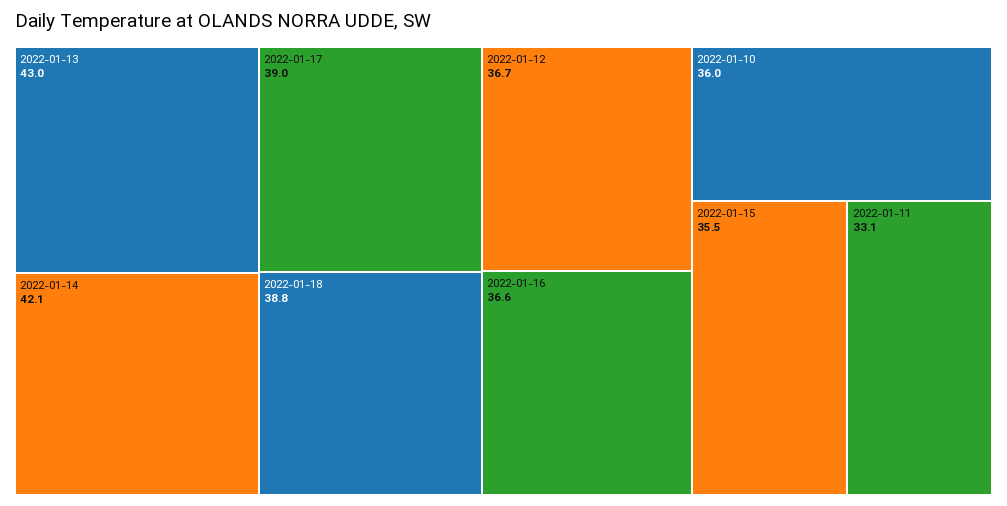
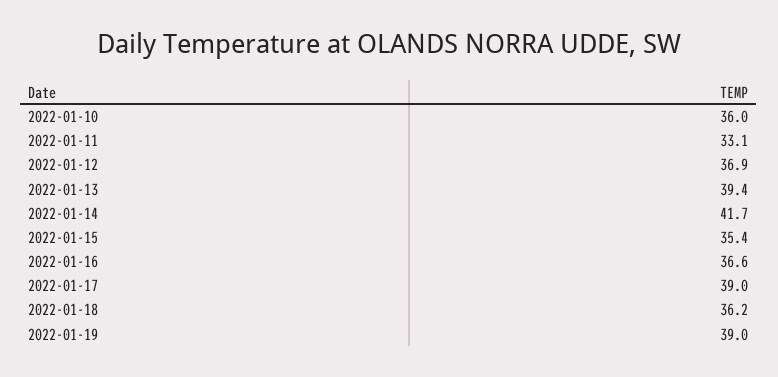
2022-01-13: 43 -> 39.4
2022-01-14: 42.1 -> 41.7
2022-01-18: 38.8 -> 36.2
2022-01-12: 36.7 -> 36.9
2022-01-15: 35.5 -> 35.4
2022-01-19: none -> 39

